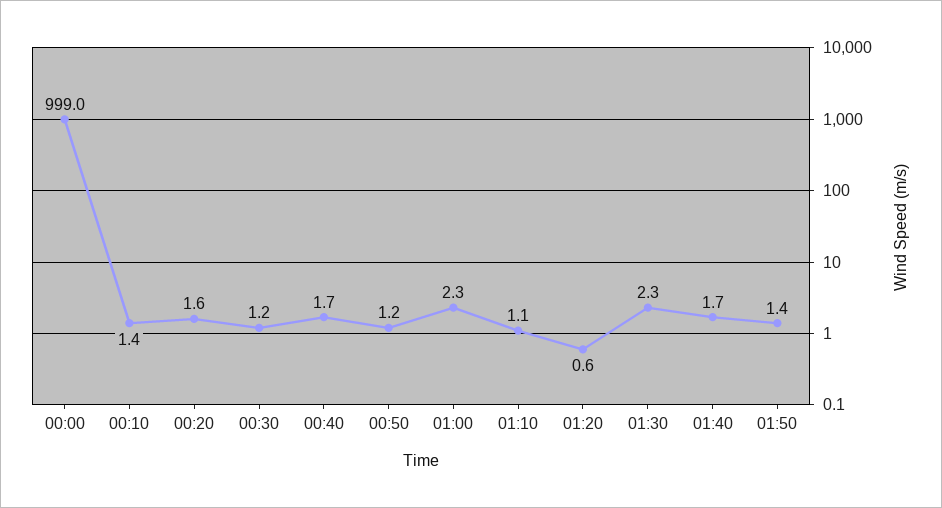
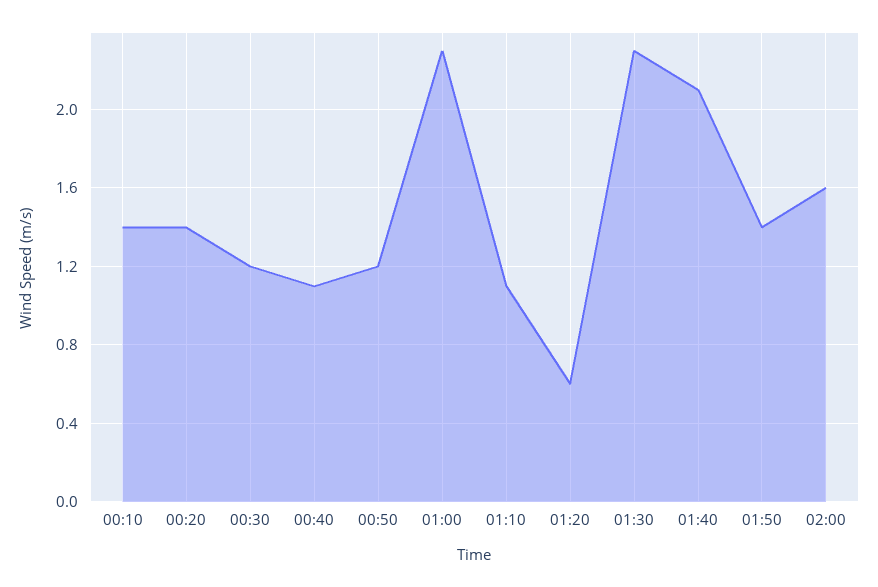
00:00: 999 -> none
00:20: 1.6 -> 1.4
00:40: 1.7 -> 1.1
01:40: 1.7 -> 2.1
02:00: none -> 1.6

